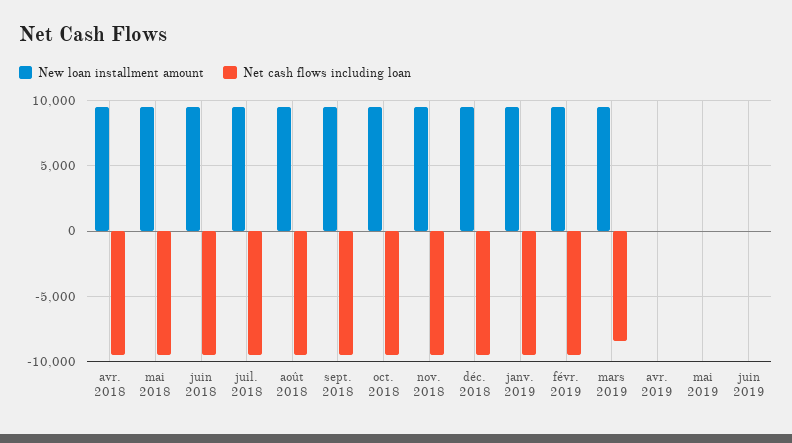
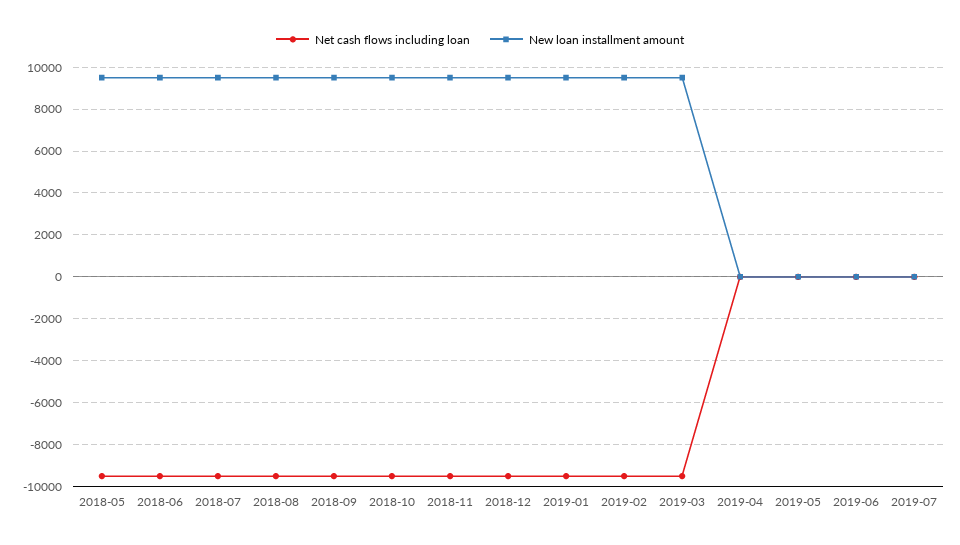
New loan installment amount, avr. 2018: 9500 -> none
Net cash flows including loan, avr. 2018: -9500 -> none
Net cash flows including loan, mars 2019: -8500 -> -9500
Net cash flows including loan, 2019-07: none -> 0
New loan installment amount, 2019-07: none -> 0

